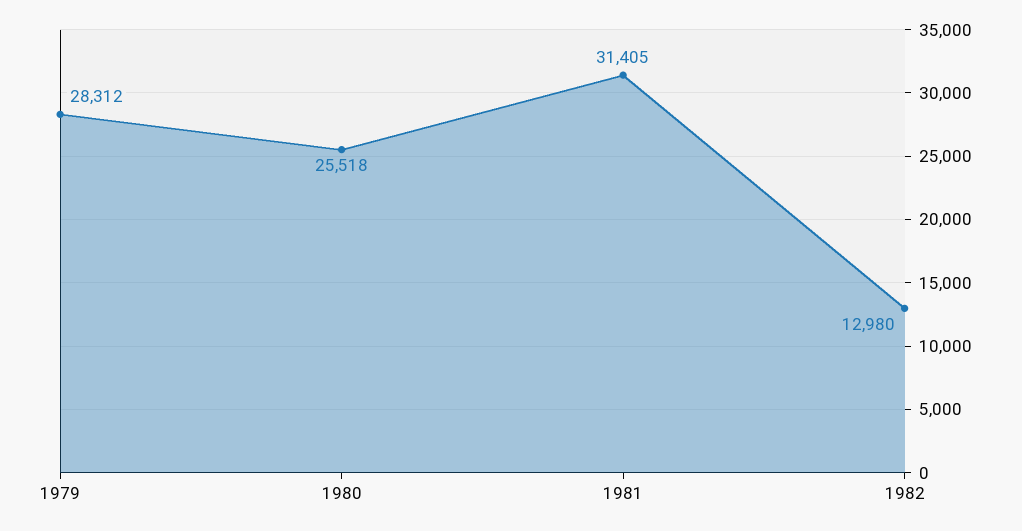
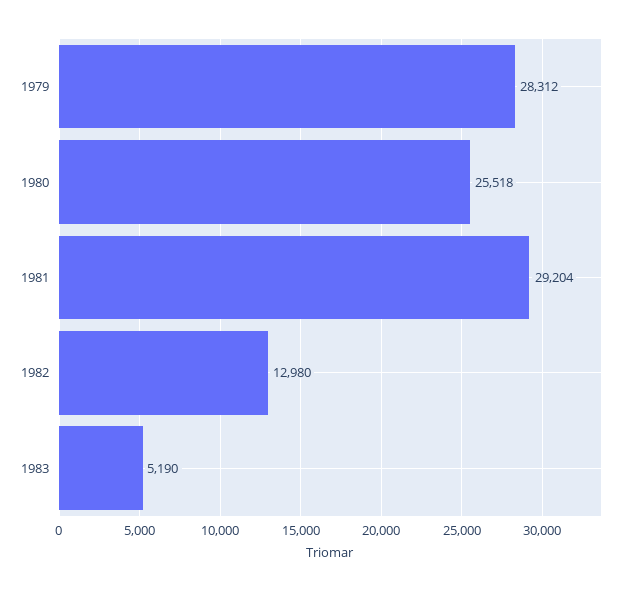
1981: 31405 -> 29204
1983: none -> 5190

